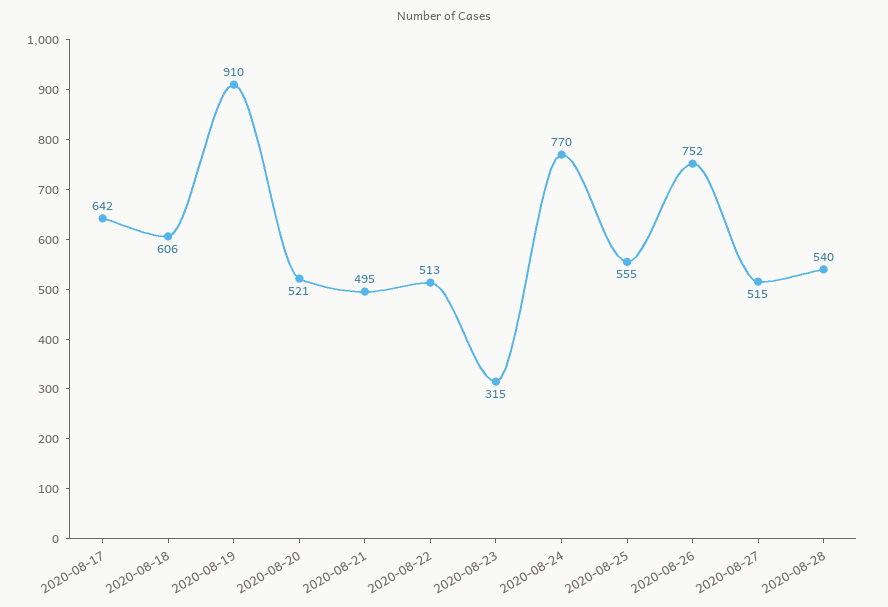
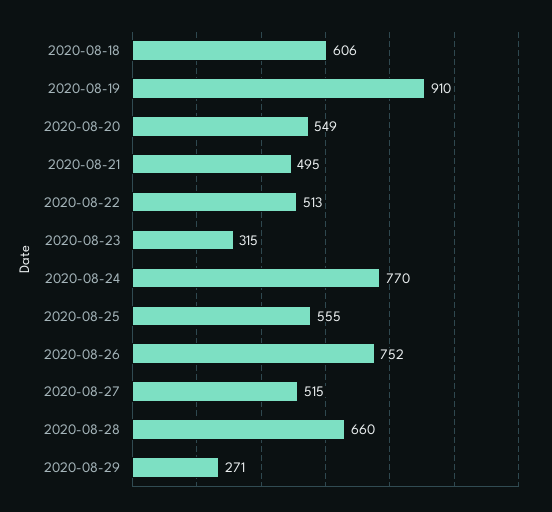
2020-08-17: 642 -> none
2020-08-20: 521 -> 549
2020-08-28: 540 -> 660
2020-08-29: none -> 271

